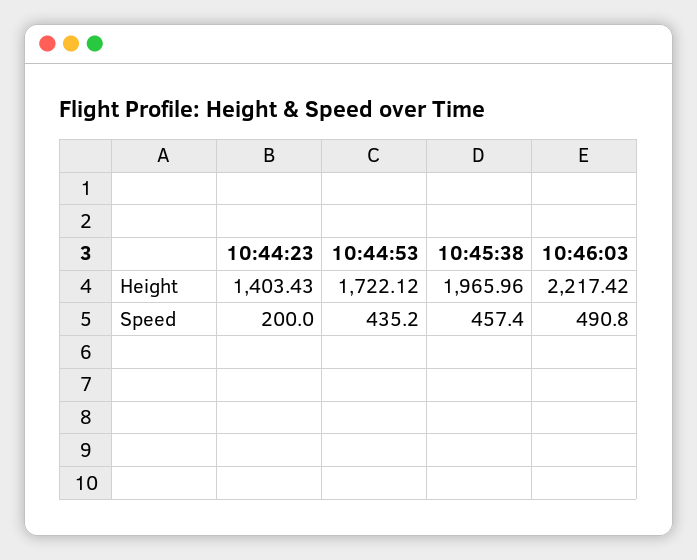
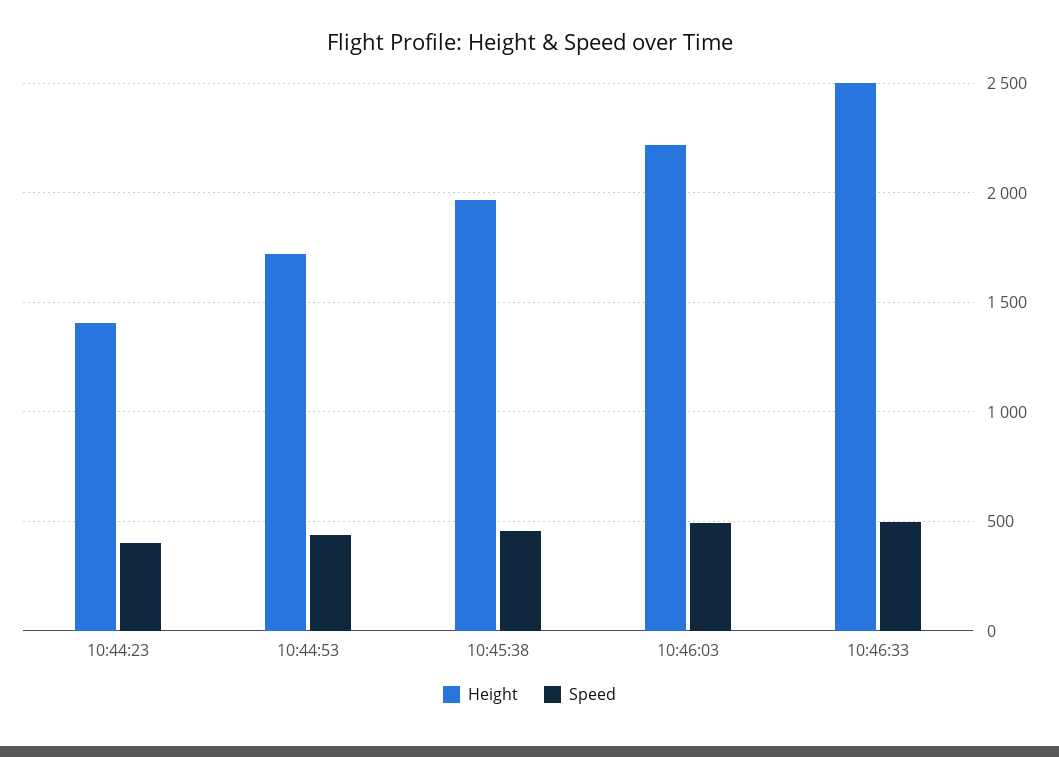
Speed, 10:44:23: 200 -> 400
Height, 10:46:33: none -> 2500
Speed, 10:46:33: none -> 500

